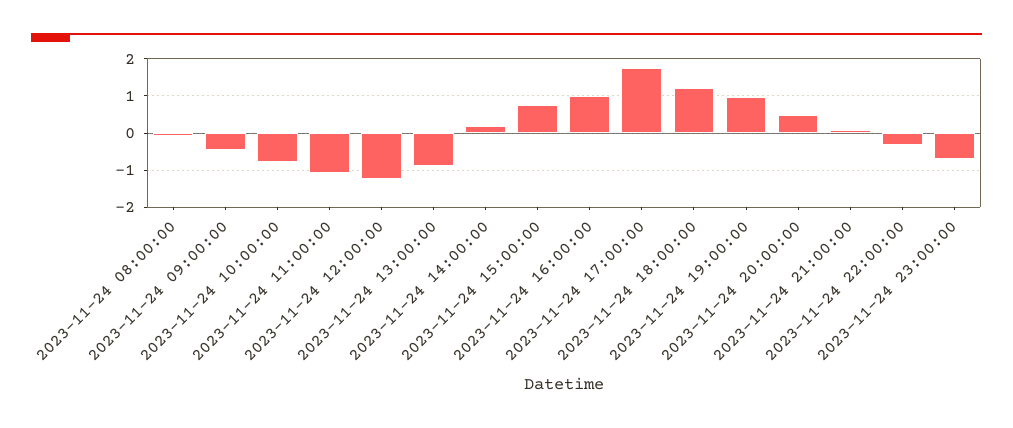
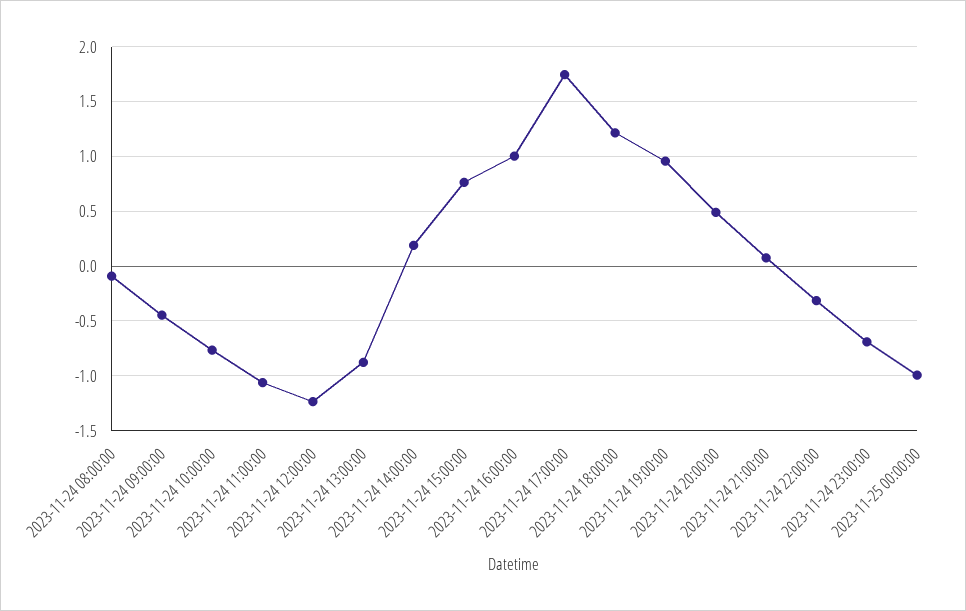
2023-11-25 00:00:00: none -> -1

